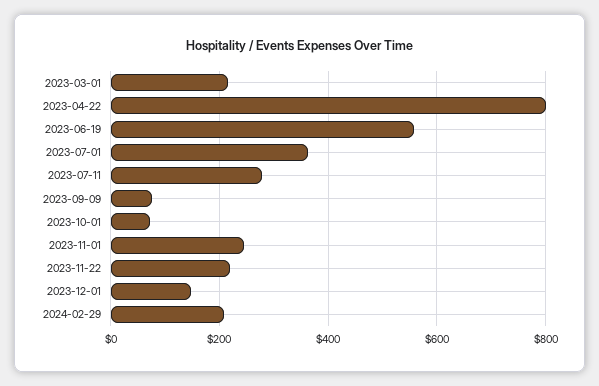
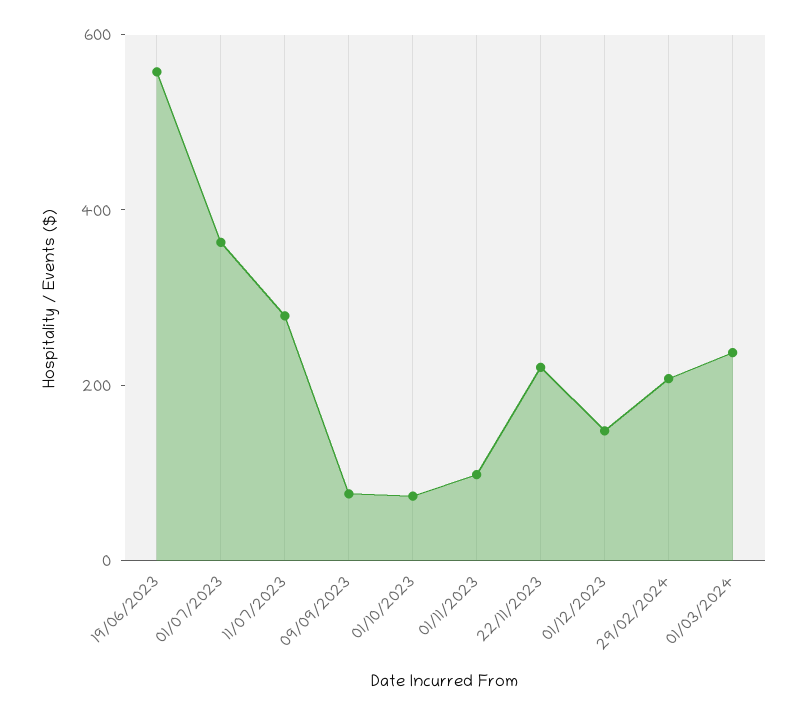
2023-03-01: 220 -> none
2023-04-22: 800 -> none
2023-11-01: 240 -> 100
01/03/2024: none -> 250

